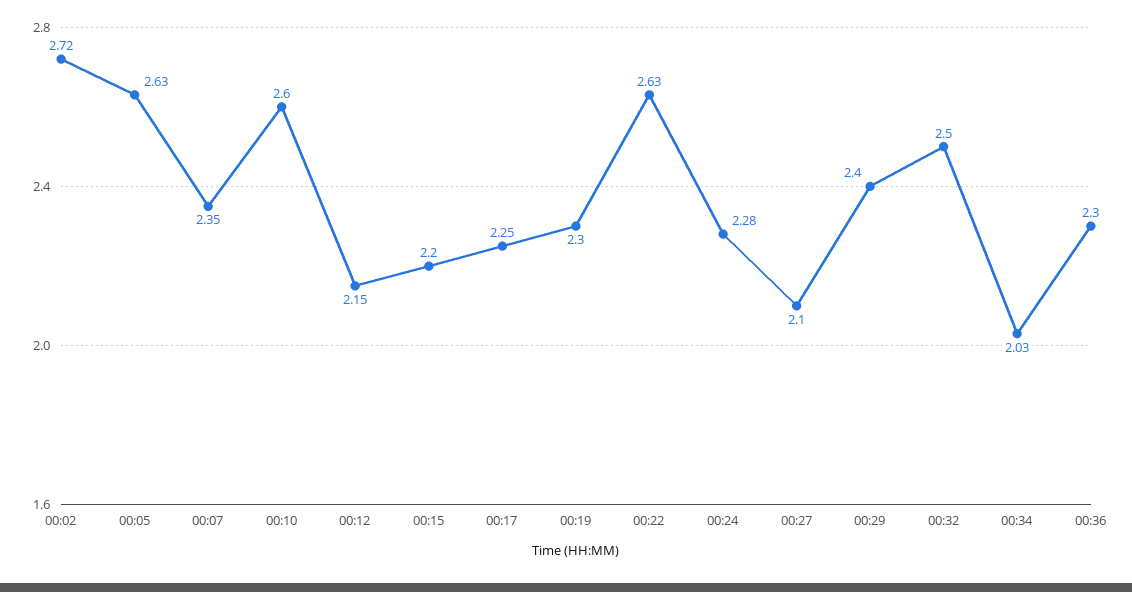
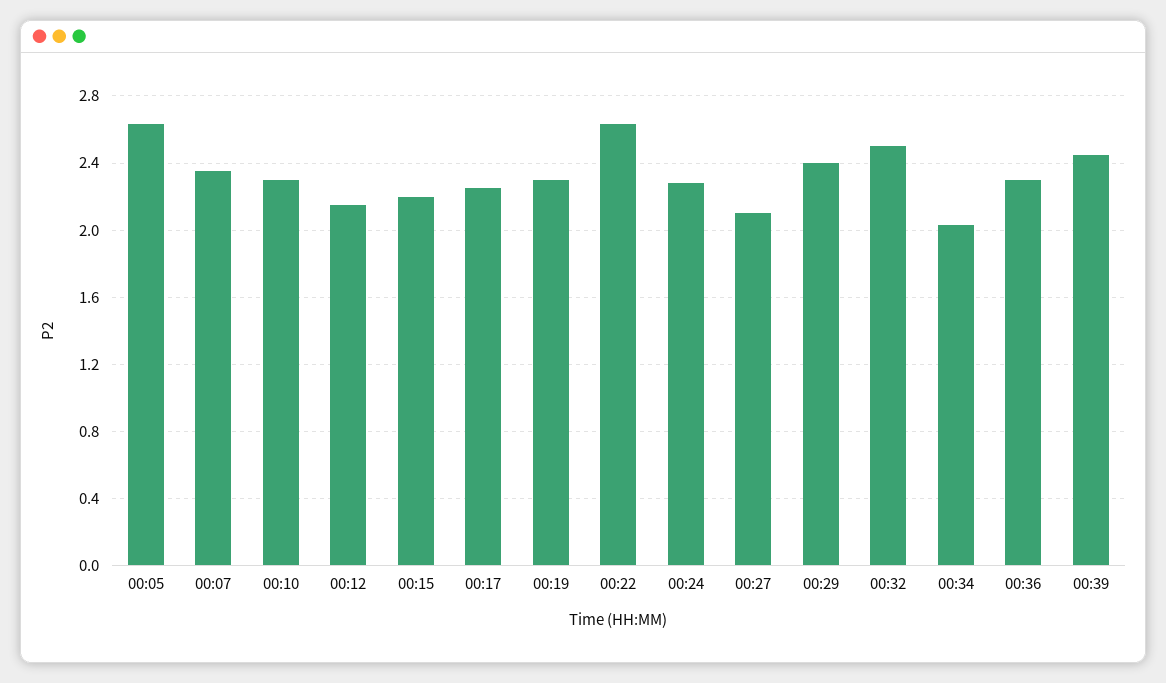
00:02: 2.72 -> none
00:10: 2.6 -> 2.3
00:39: none -> 2.45

